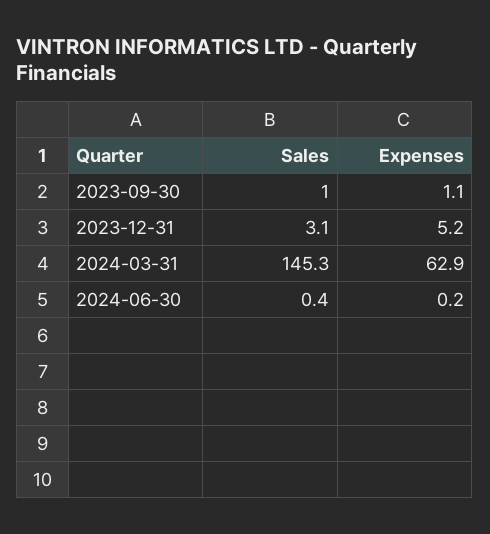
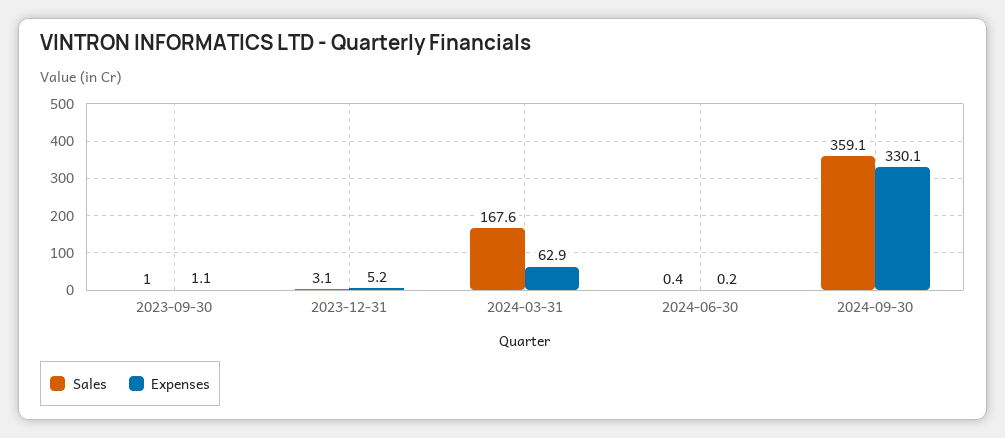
Sales, 2024-03-31: 145.3 -> 167.6
Sales, 2024-09-30: none -> 359.1
Expenses, 2024-09-30: none -> 330.1

